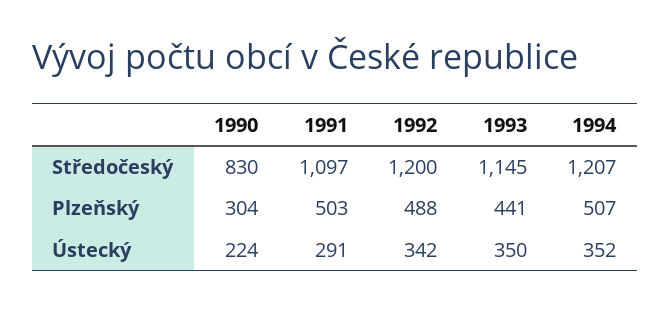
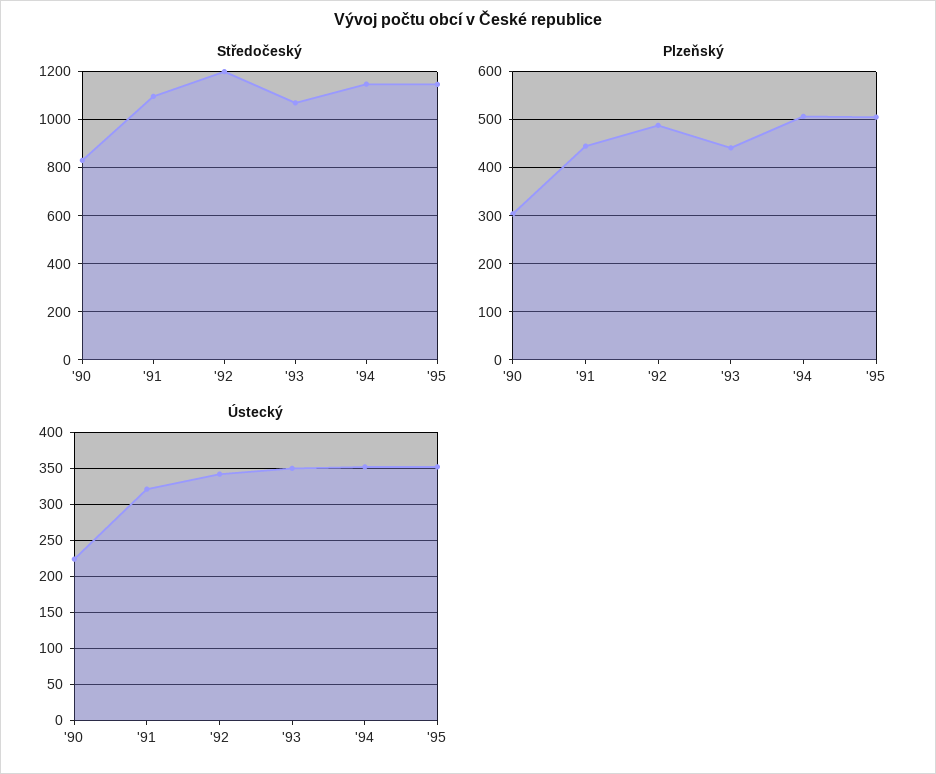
Středočeský, 1993: 1145 -> 1075
Středočeský, 1994: 1207 -> 1150
Plzeňský, 1991: 503 -> 440
Ústecký, 1991: 291 -> 320
Středočeský, '95: none -> 1150
Plzeňský, '95: none -> 500
Ústecký, '95: none -> 350

